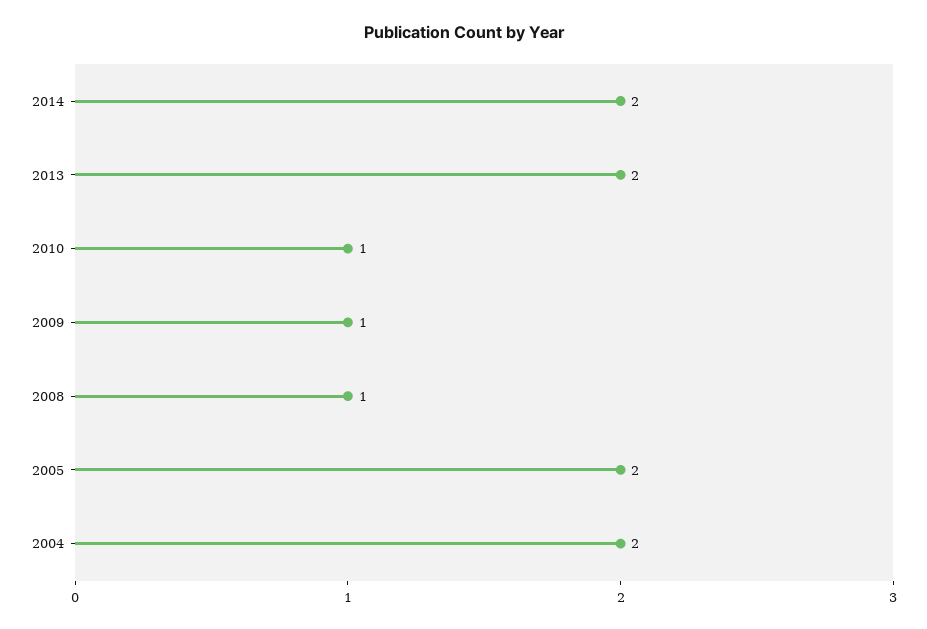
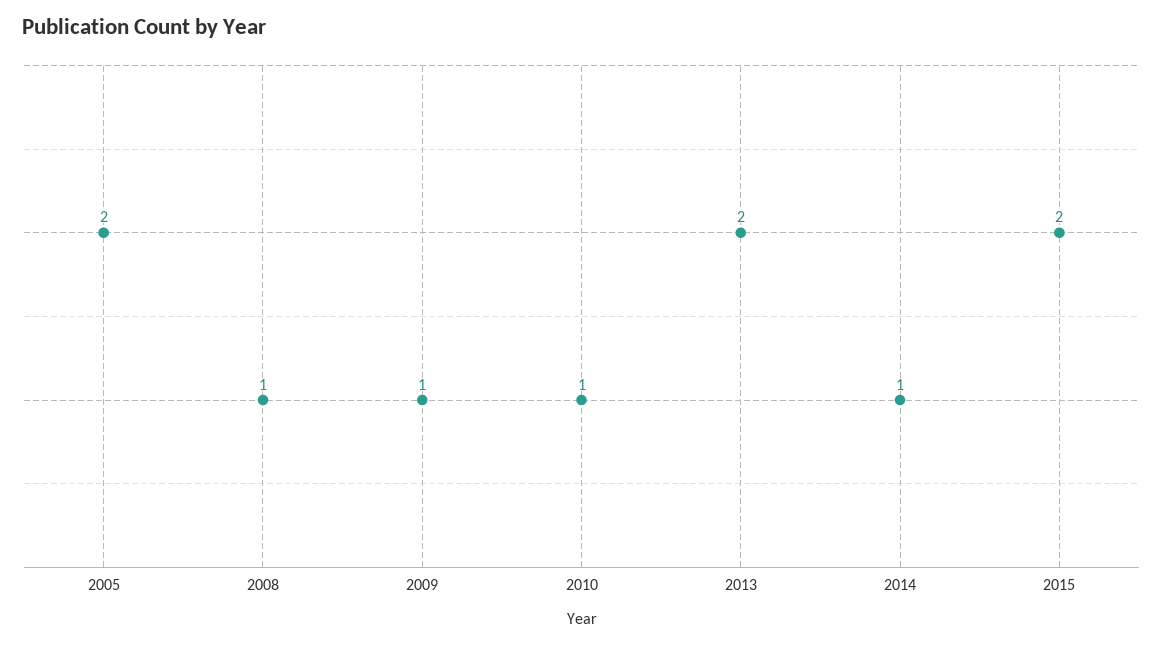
2014: 2 -> 1
2004: 2 -> none
2015: none -> 2

